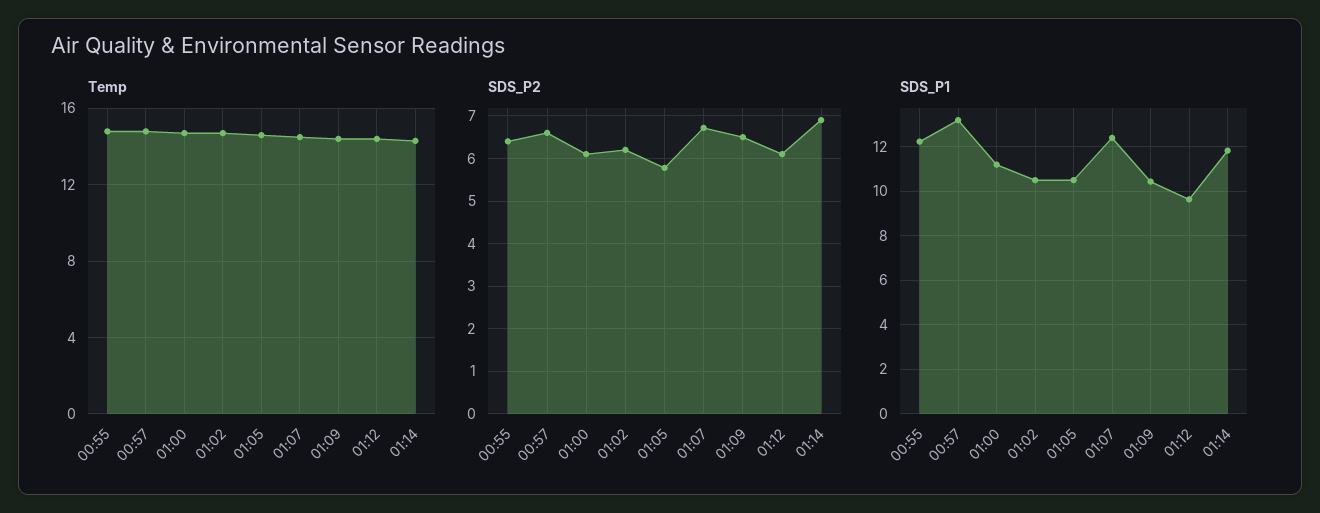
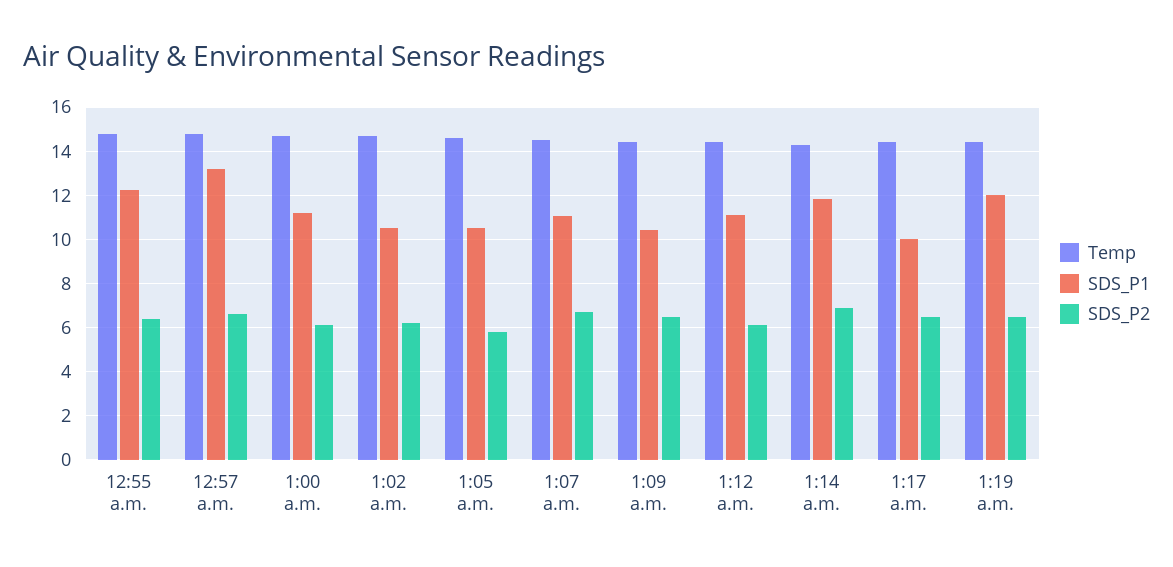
SDS_P1, 01:07: 12.5 -> 11
SDS_P1, 01:12: 9.5 -> 11
Temp, 1:17 a.m.: none -> 14.5
SDS_P1, 1:17 a.m.: none -> 10
SDS_P2, 1:17 a.m.: none -> 6.5
Temp, 1:19 a.m.: none -> 14.5
SDS_P1, 1:19 a.m.: none -> 12
SDS_P2, 1:19 a.m.: none -> 6.5

